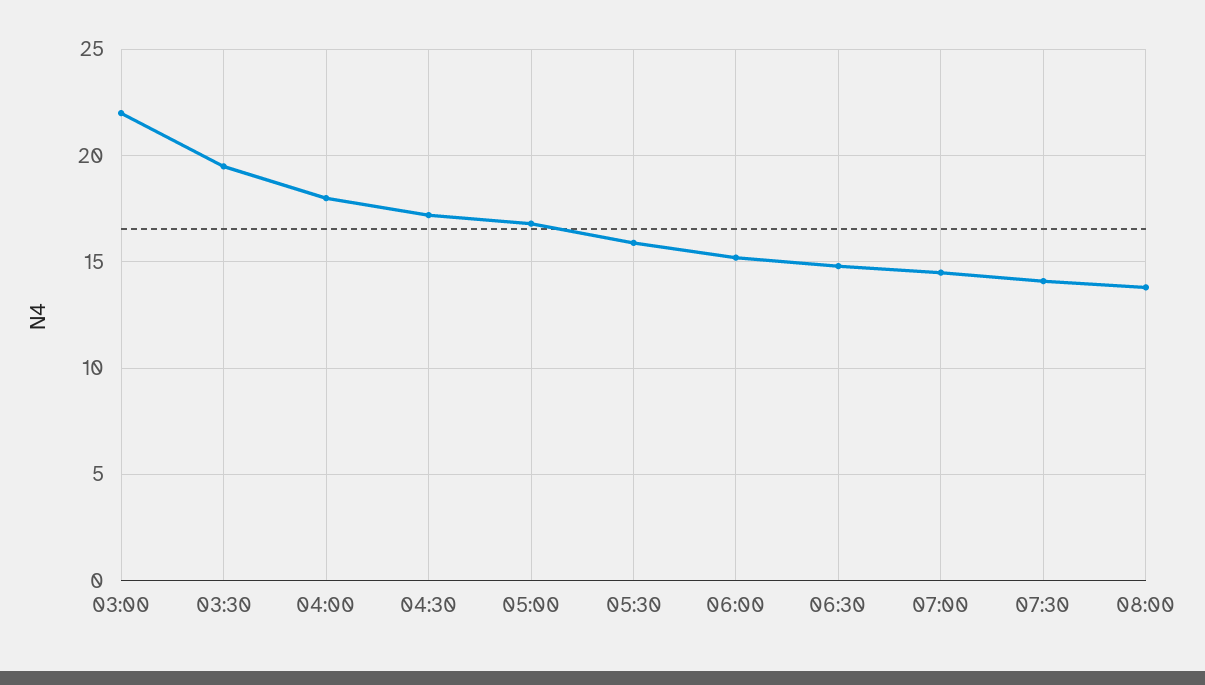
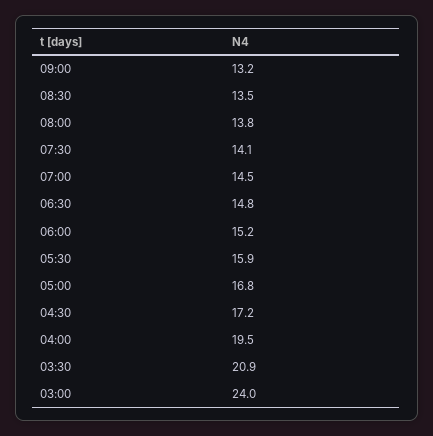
03:00: 22 -> 24
03:30: 19.5 -> 20.9
04:00: 18 -> 19.5
09:00: none -> 13.2
08:30: none -> 13.5

